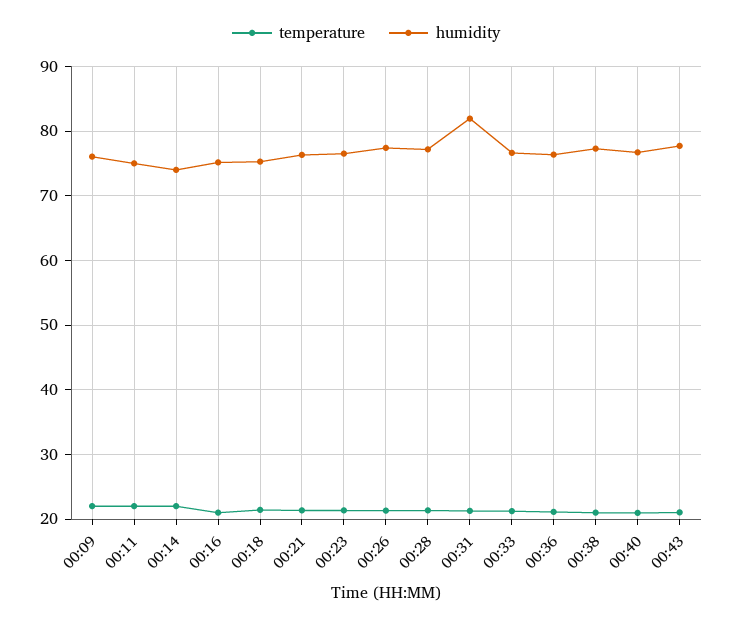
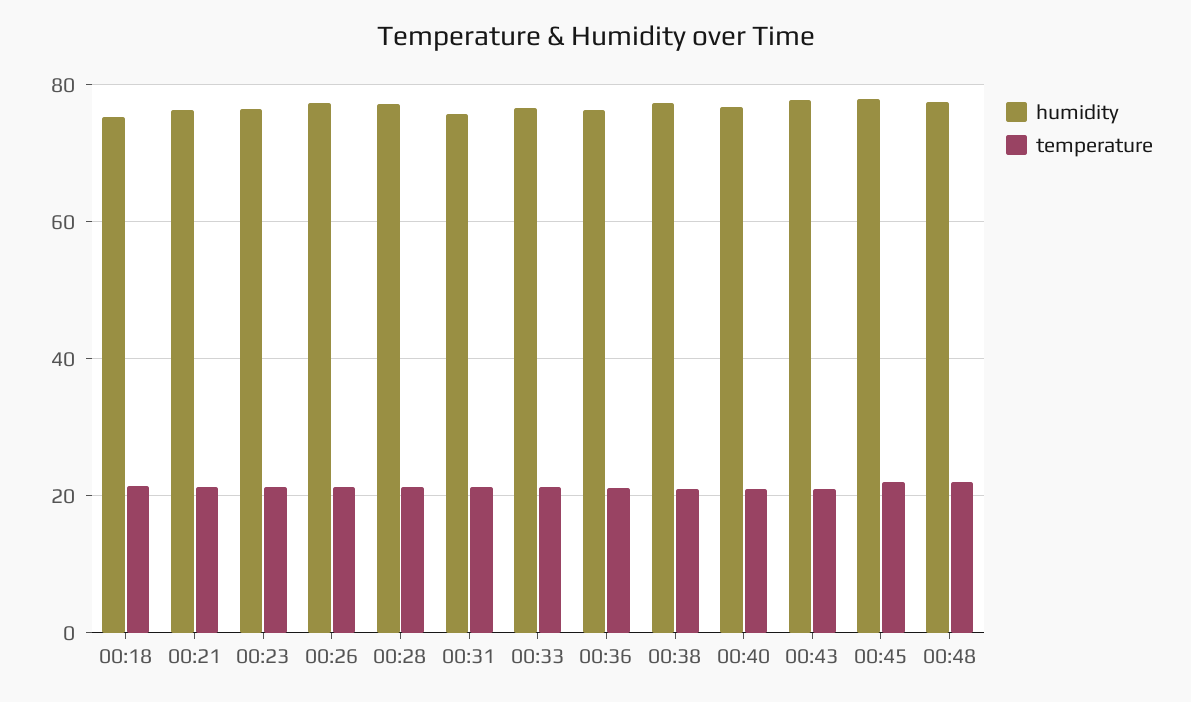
temperature, 00:09: 22 -> none
humidity, 00:09: 76 -> none
temperature, 00:11: 22 -> none
humidity, 00:11: 75 -> none
temperature, 00:14: 22 -> none
humidity, 00:14: 74 -> none
temperature, 00:16: 21 -> none
humidity, 00:16: 75 -> none
humidity, 00:31: 82 -> 76
humidity, 00:45: none -> 78
temperature, 00:45: none -> 22
humidity, 00:48: none -> 78
temperature, 00:48: none -> 22

